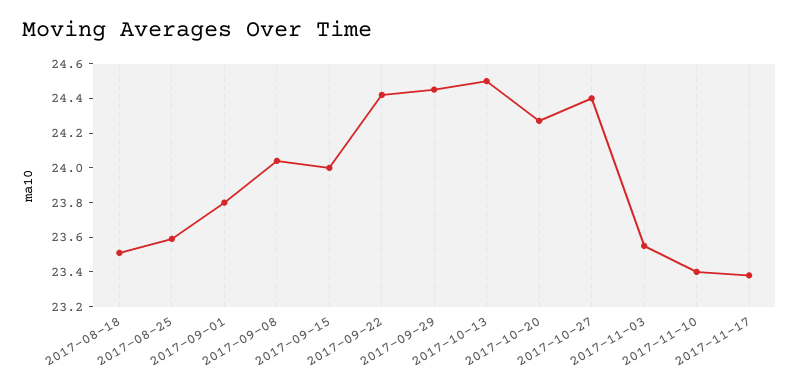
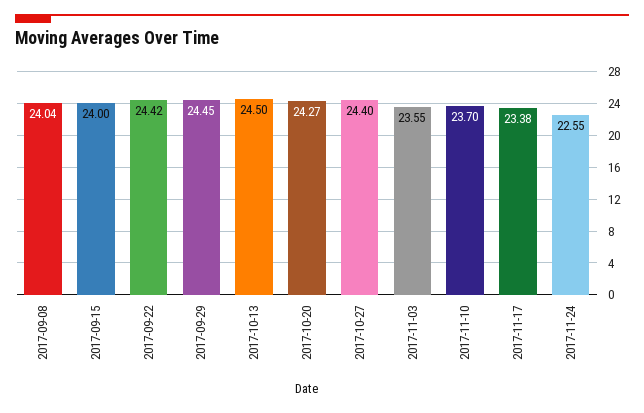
2017-08-18: 23.5 -> none
2017-08-25: 23.6 -> none
2017-09-01: 23.8 -> none
2017-11-10: 23.4 -> 23.7
2017-11-24: none -> 22.55

